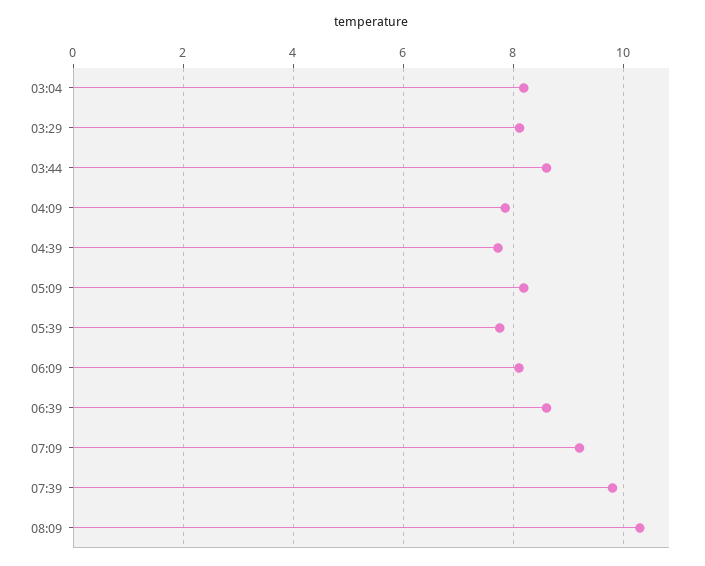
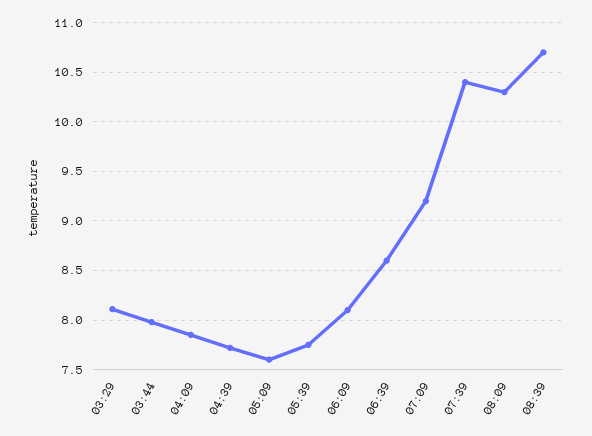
03:04: 8.2 -> none
03:44: 8.6 -> 8
05:09: 8.2 -> 7.6
07:39: 9.8 -> 10.4
08:39: none -> 10.7

